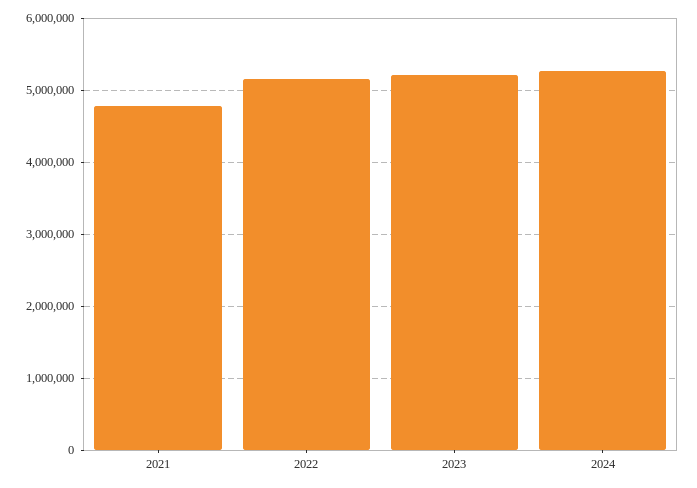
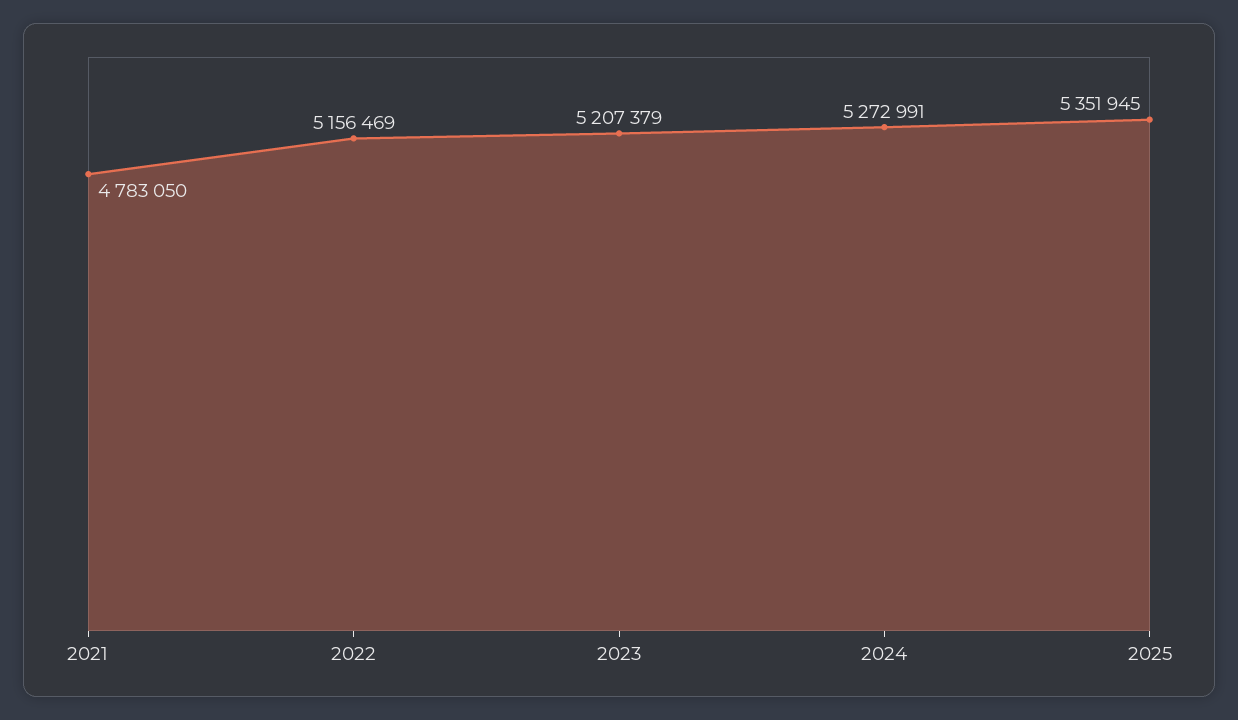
2025: none -> 5351945

